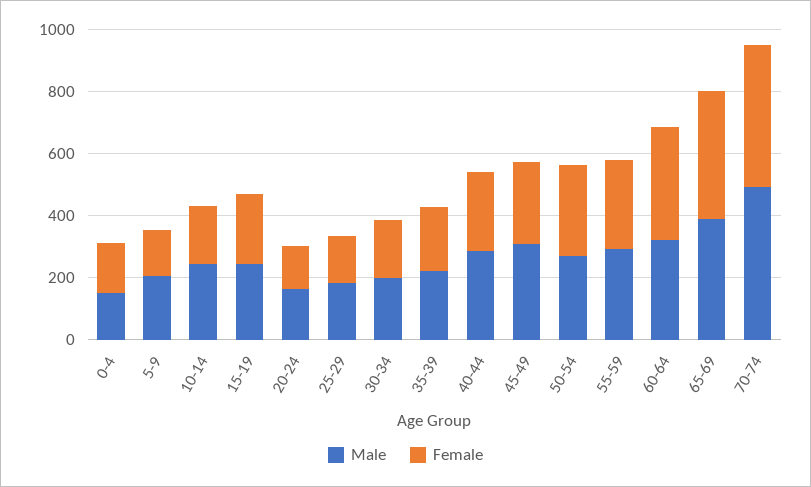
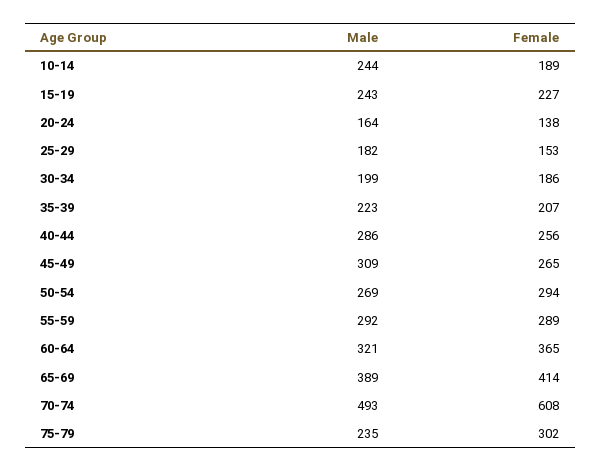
Male, 0-4: 150 -> none
Female, 0-4: 150 -> none
Male, 5-9: 200 -> none
Female, 5-9: 150 -> none
Female, 70-74: 450 -> 608
Male, 75-79: none -> 235
Female, 75-79: none -> 302

